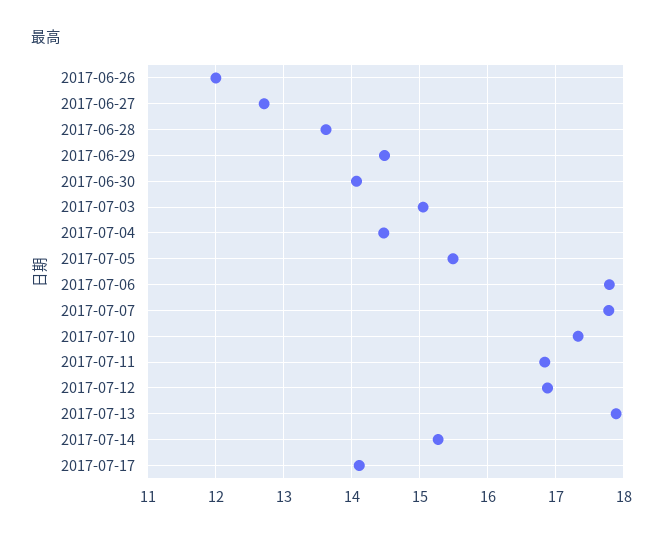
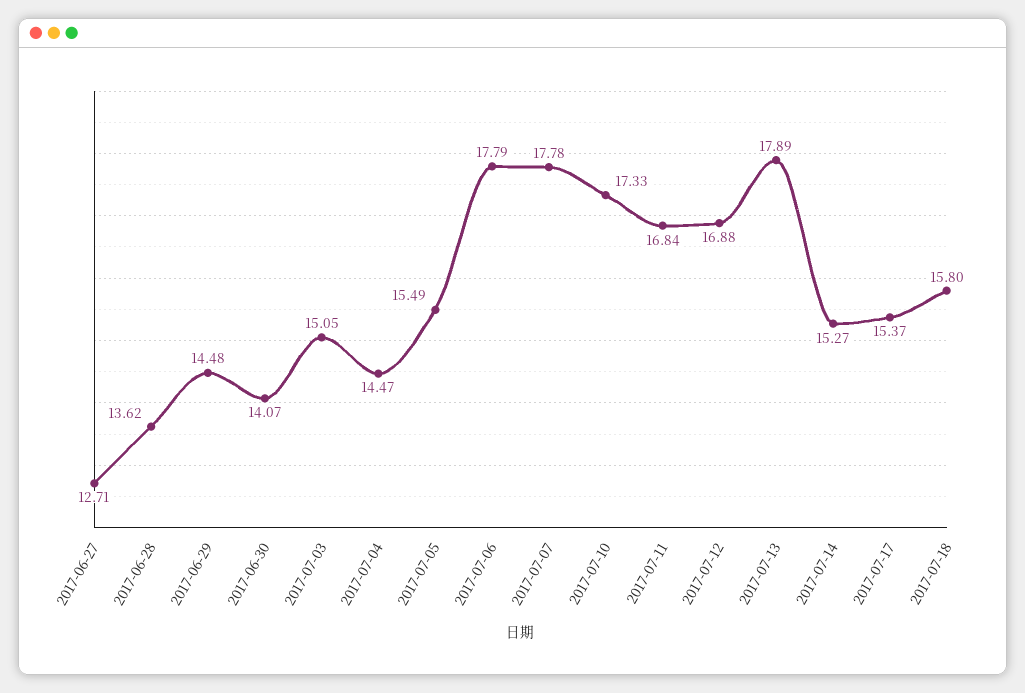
2017-06-26: 12 -> none
2017-07-17: 14.1 -> 15.37
2017-07-18: none -> 15.8

